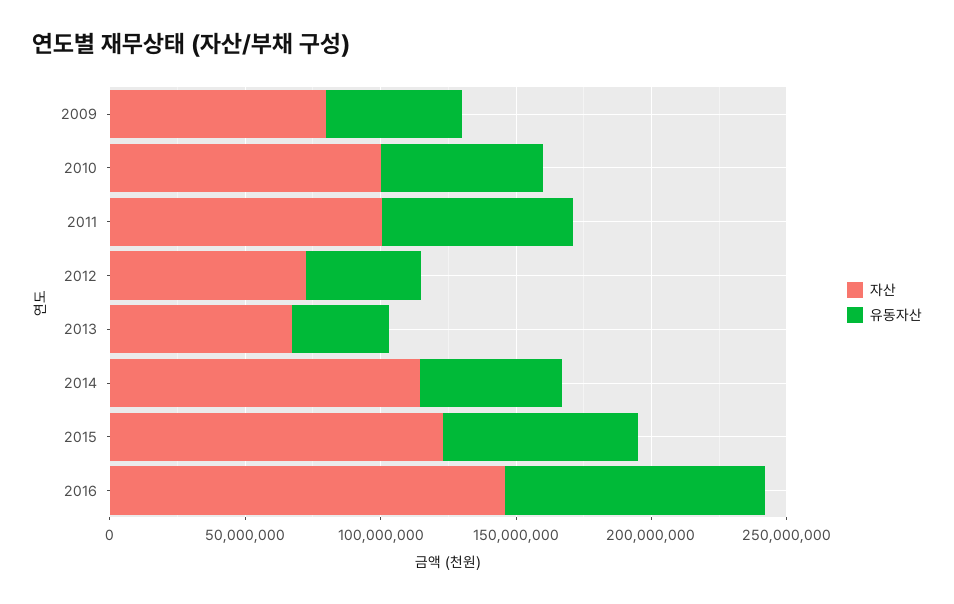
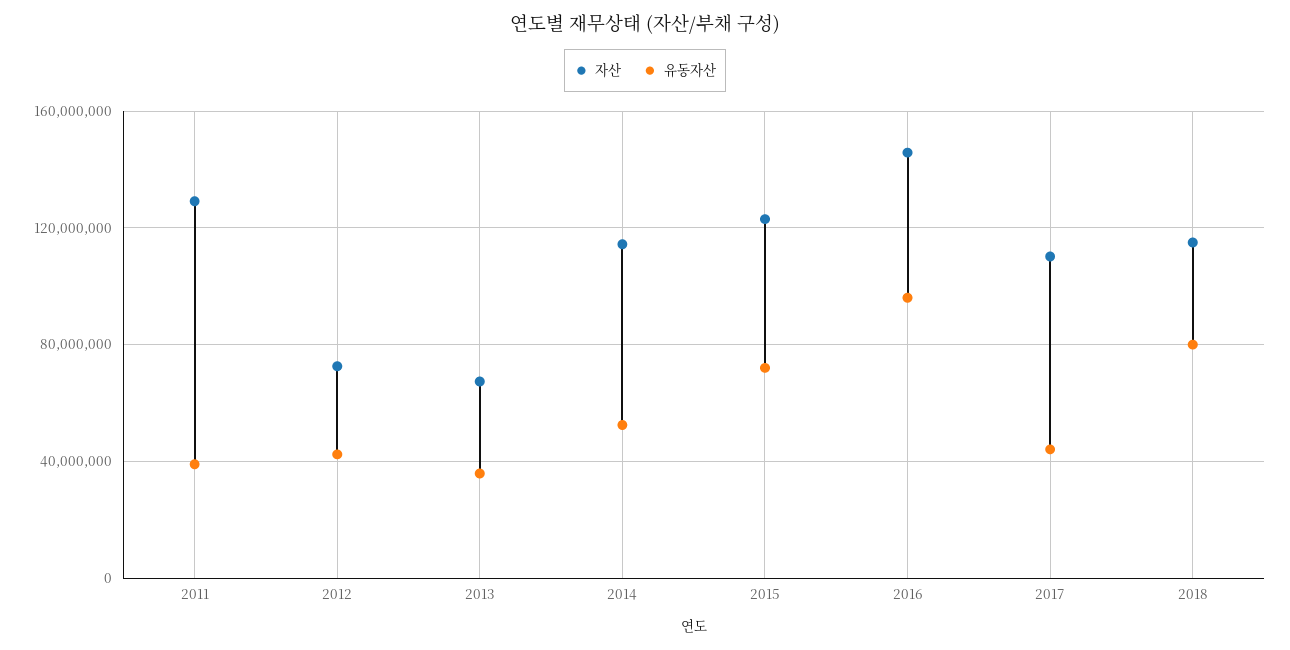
자산, 2009: 80000000 -> none
유동자산, 2009: 50000000 -> none
자산, 2010: 100000000 -> none
유동자산, 2010: 60000000 -> none
자산, 2011: 100000000 -> 130000000
유동자산, 2011: 70000000 -> 40000000
자산, 2017: none -> 110000000
유동자산, 2017: none -> 45000000
자산, 2018: none -> 115000000
유동자산, 2018: none -> 80000000

